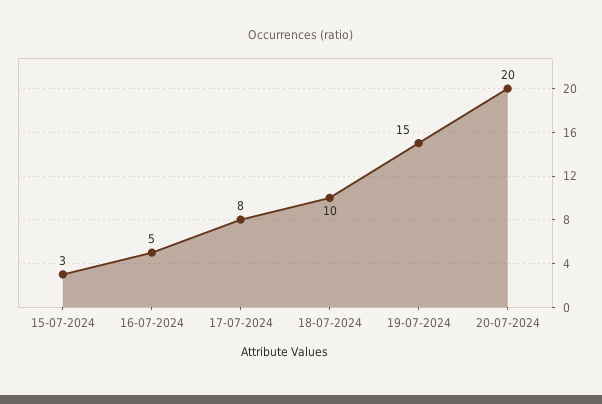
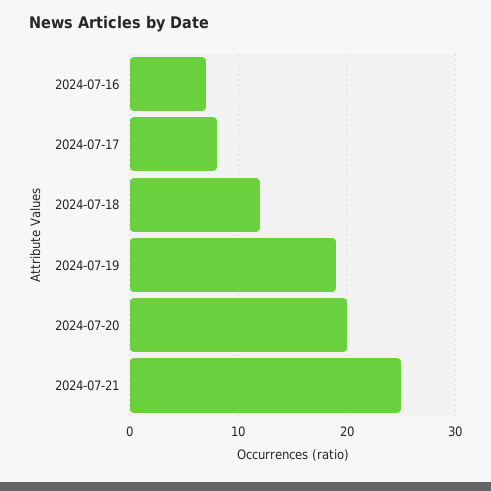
15-07-2024: 3 -> none
16-07-2024: 5 -> 7
18-07-2024: 10 -> 12
19-07-2024: 15 -> 19
2024-07-21: none -> 25

